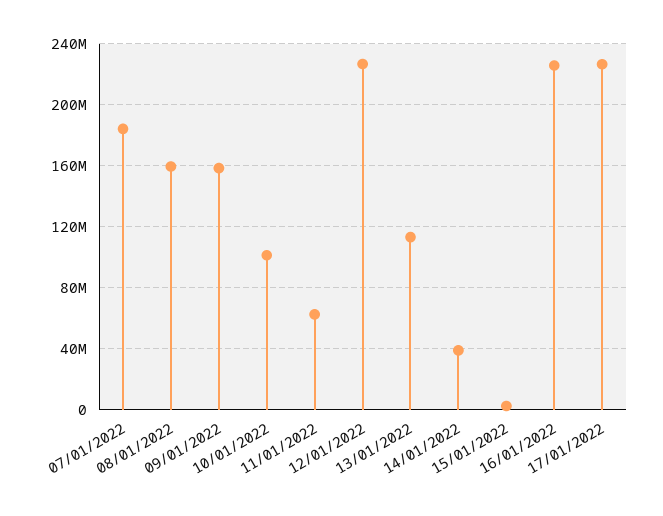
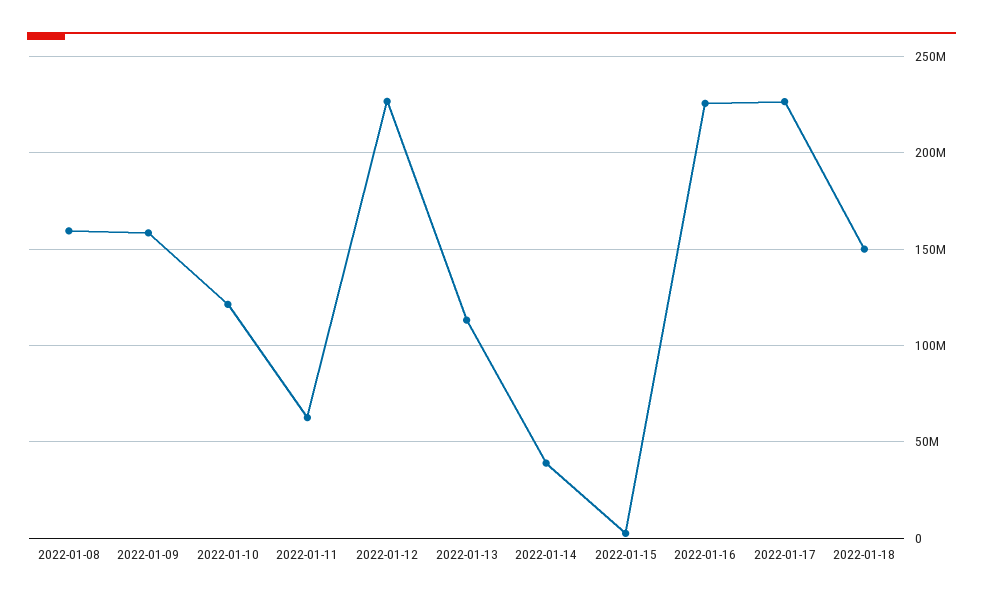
07/01/2022: 185000000 -> none
10/01/2022: 100000000 -> 120000000
2022-01-18: none -> 150000000

